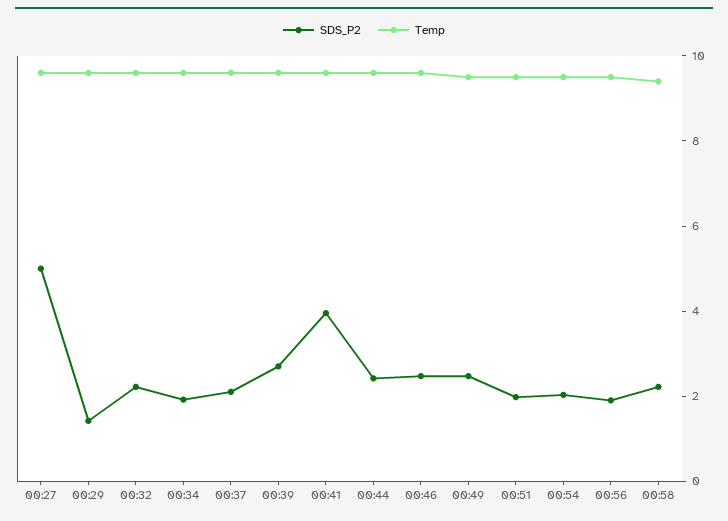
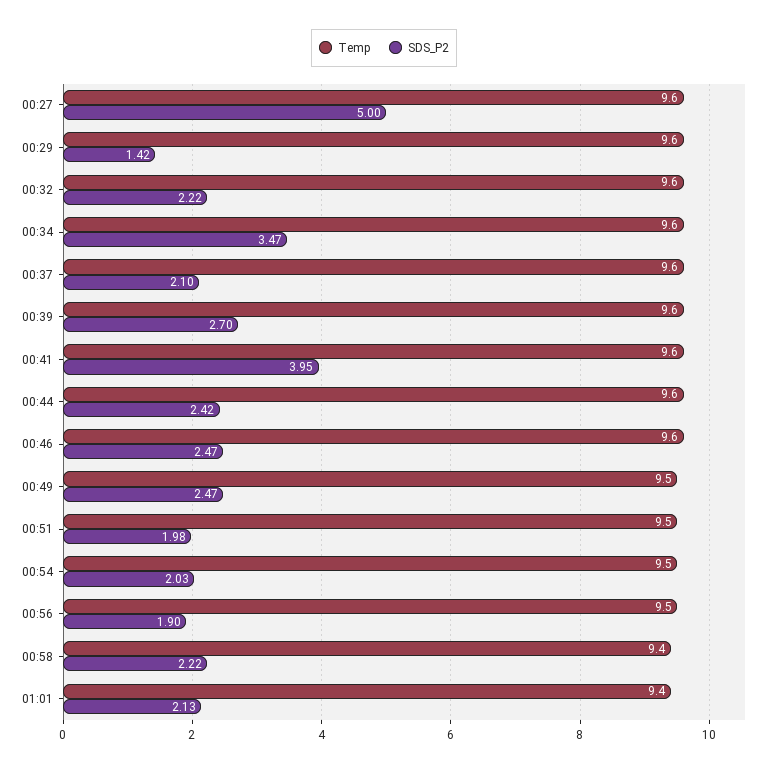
SDS_P2, 00:34: 2 -> 3.47
Temp, 01:01: none -> 9.4
SDS_P2, 01:01: none -> 2.13

